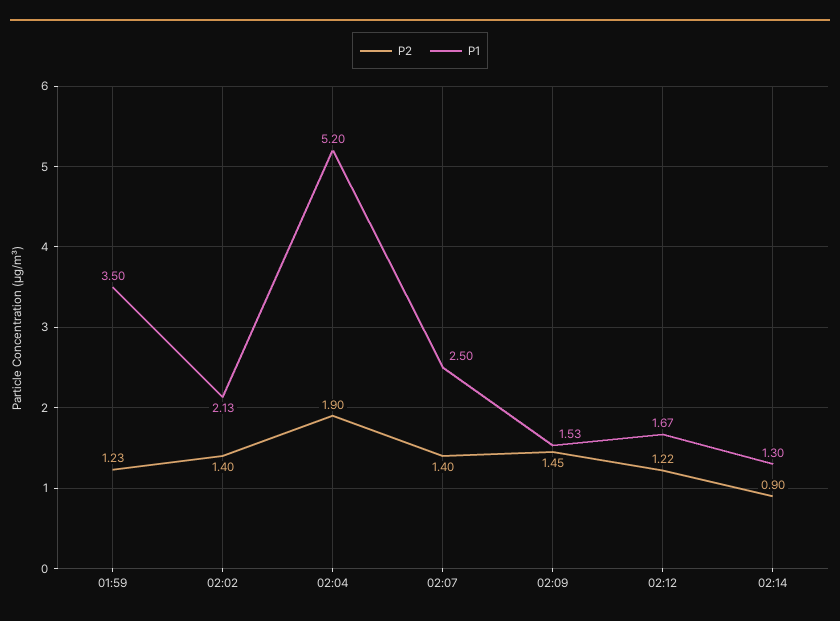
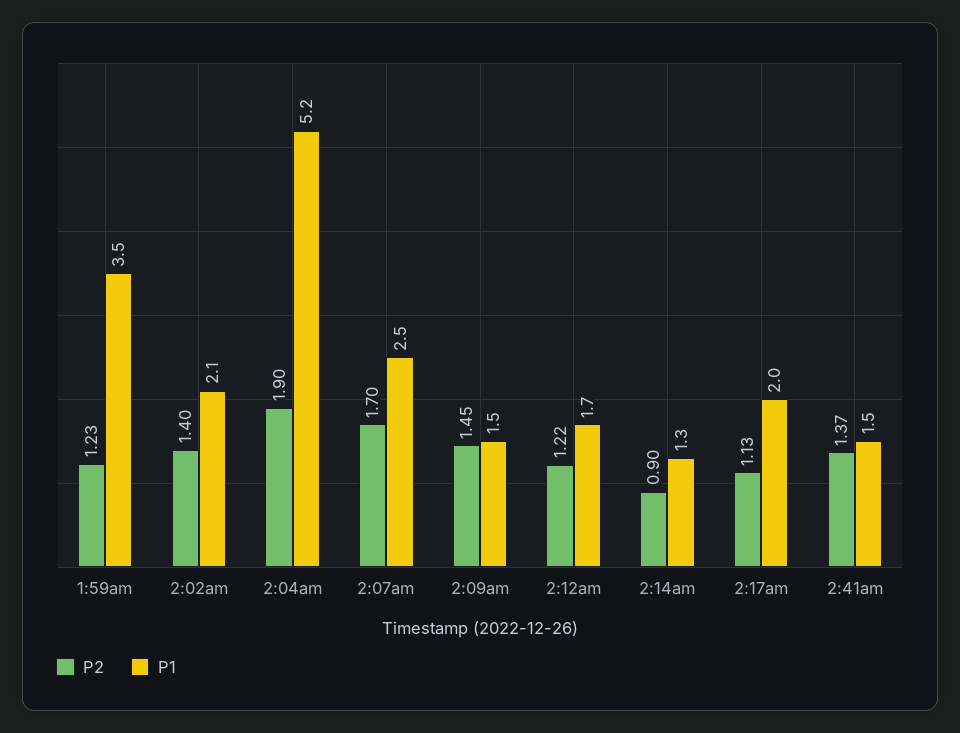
P2, 02:07: 1.4 -> 1.7
P2, 2:17am: none -> 1.13
P1, 2:17am: none -> 2
P2, 2:41am: none -> 1.37
P1, 2:41am: none -> 1.5

